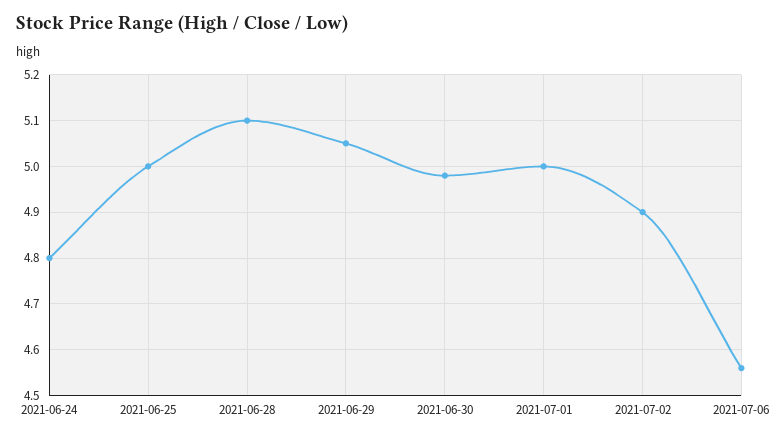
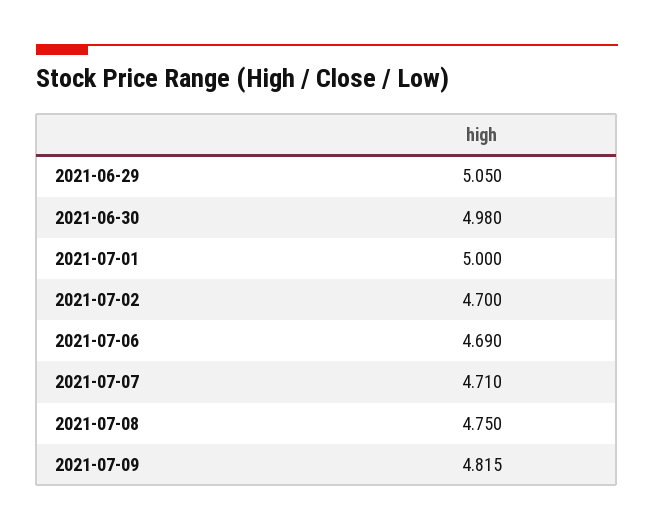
2021-06-24: 4.8 -> none
2021-06-25: 5 -> none
2021-06-28: 5.1 -> none
2021-07-02: 4.9 -> 4.7
2021-07-06: 4.55 -> 4.69
2021-07-07: none -> 4.71
2021-07-08: none -> 4.75
2021-07-09: none -> 4.815

